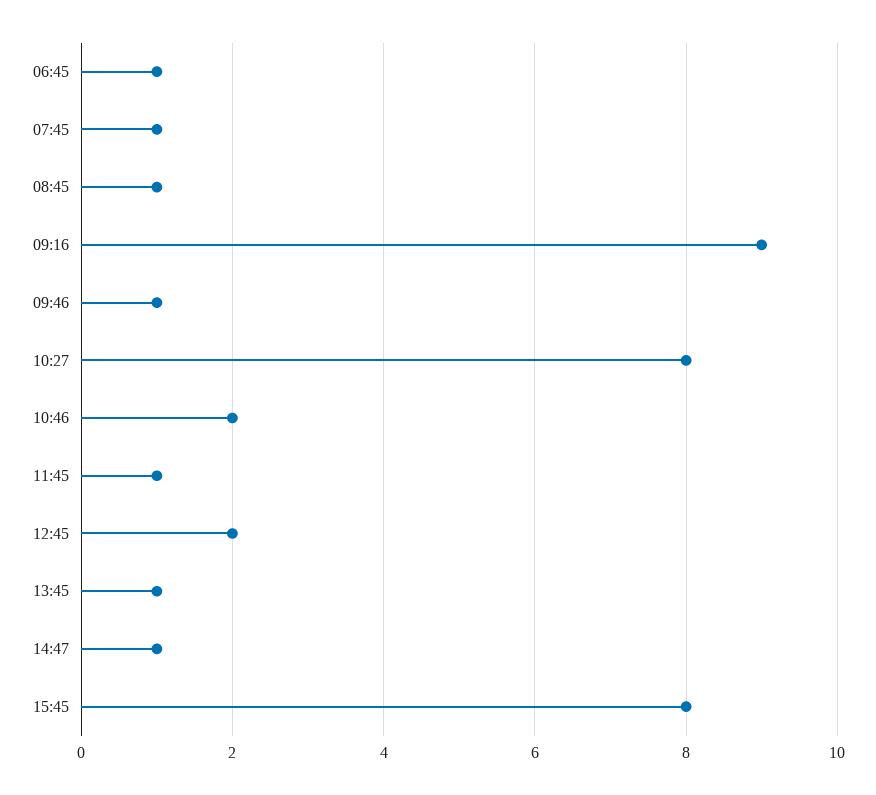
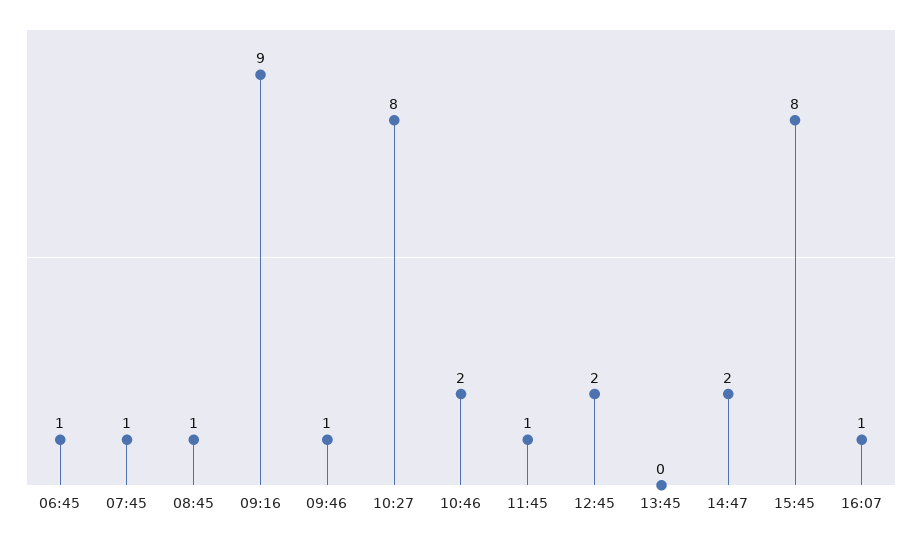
13:45: 1 -> 0
14:47: 1 -> 2
16:07: none -> 1

